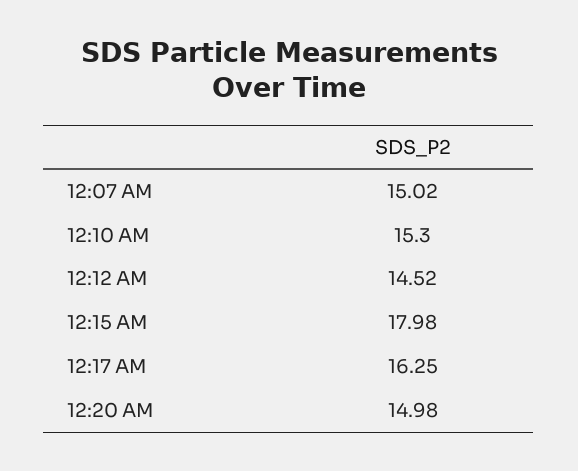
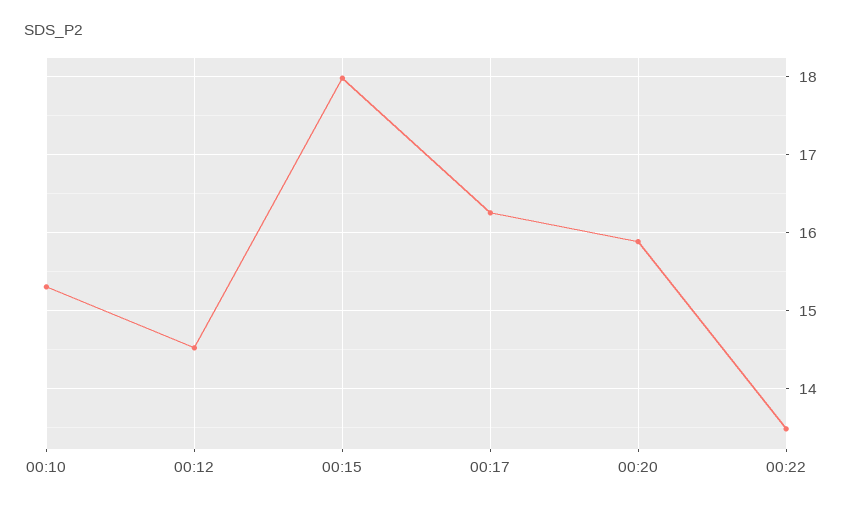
12:07 AM: 15.02 -> none
12:20 AM: 14.98 -> 15.9
00:22: none -> 13.5

